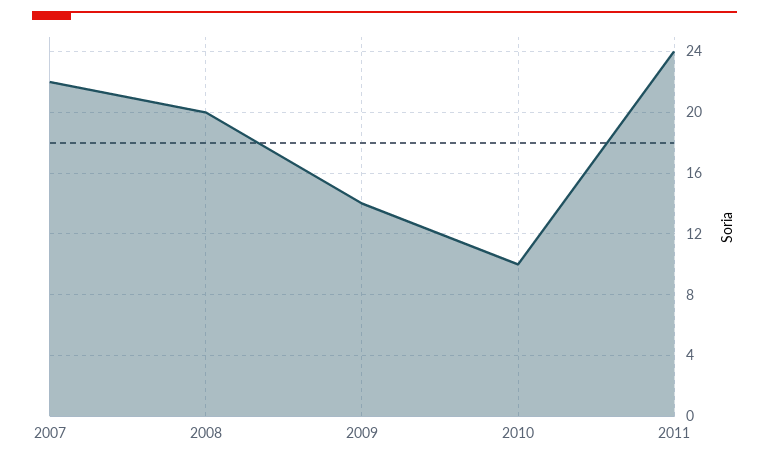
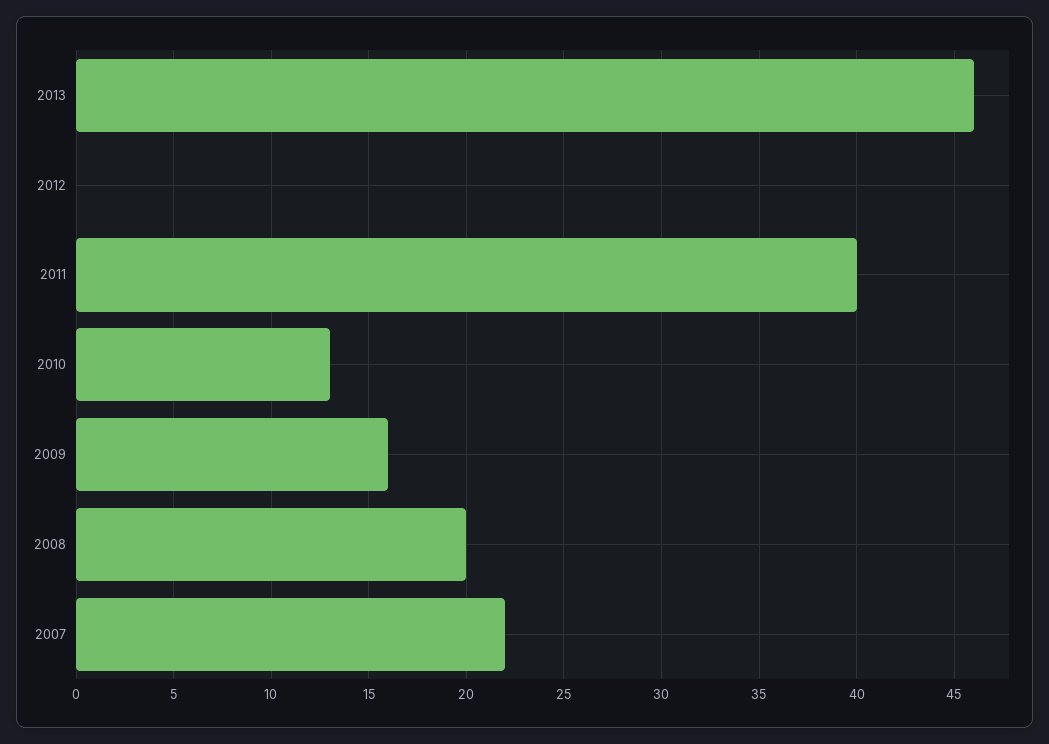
2009: 14 -> 16
2010: 10 -> 13
2011: 24 -> 40
2013: none -> 46
2012: none -> 0

